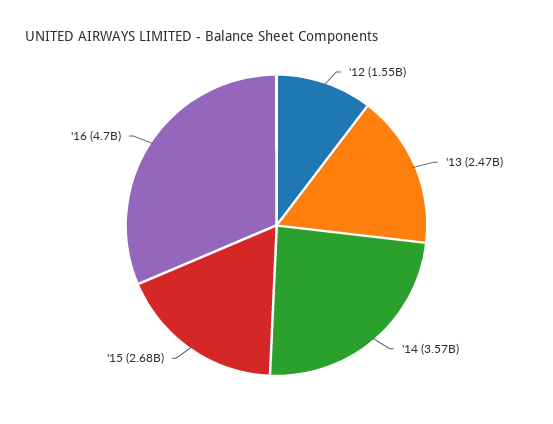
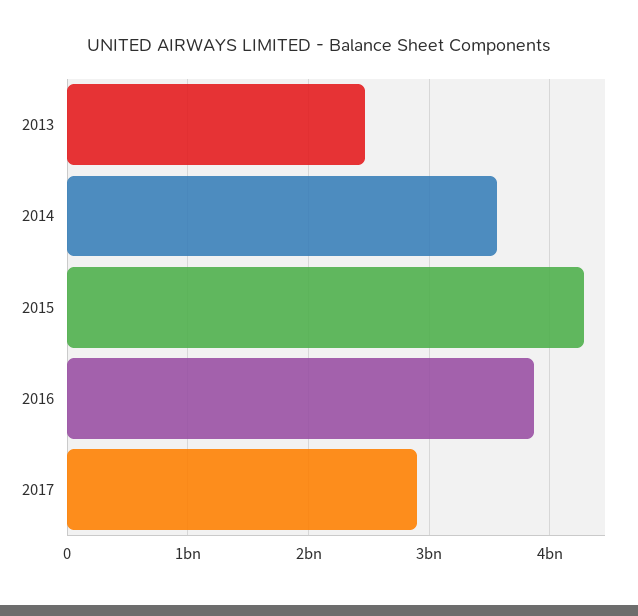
'12: 1550000000 -> none
'15: 2680000000 -> 4300000000
'16: 4700000000 -> 3900000000
2017: none -> 2900000000

